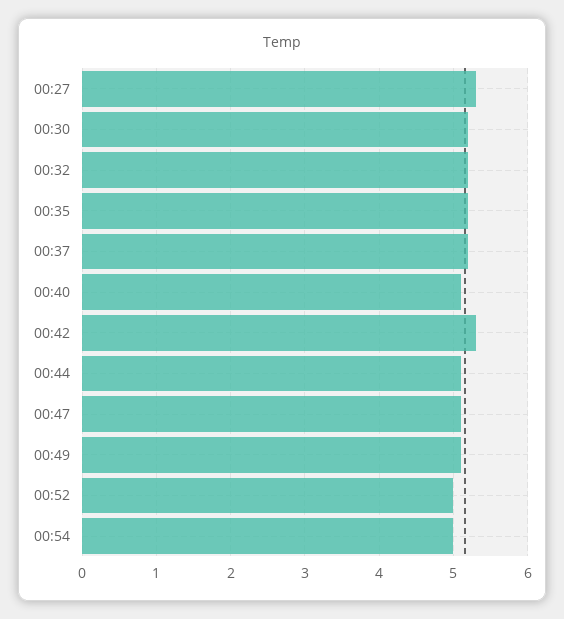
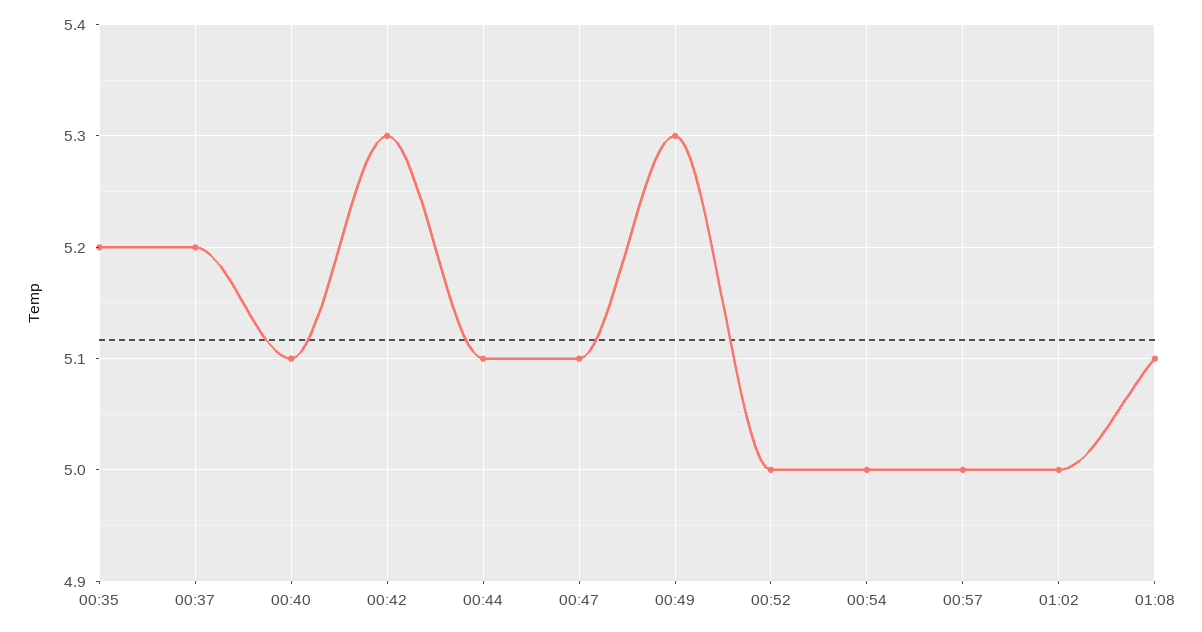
00:27: 5.3 -> none
00:30: 5.2 -> none
00:32: 5.2 -> none
00:49: 5.1 -> 5.3
00:57: none -> 5
01:02: none -> 5
01:08: none -> 5.1

